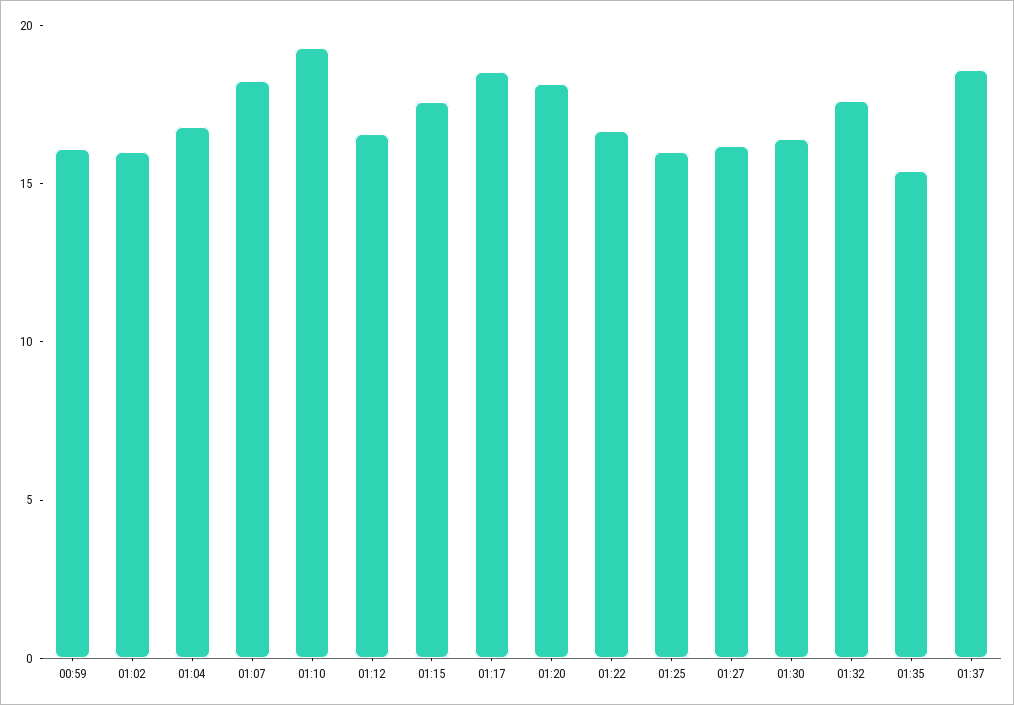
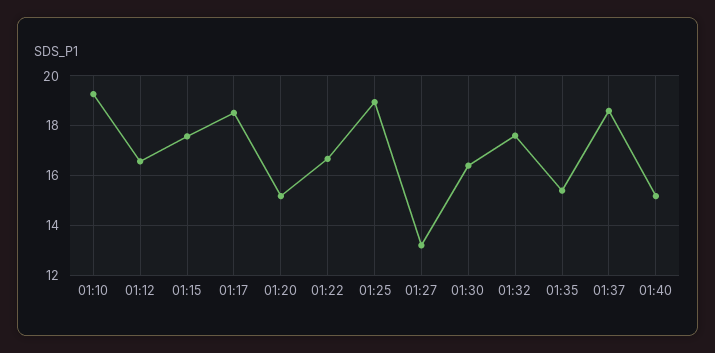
00:59: 16 -> none
01:02: 16 -> none
01:04: 17 -> none
01:07: 18 -> none
01:20: 18 -> 15.25
01:25: 16 -> 19
01:27: 16 -> 13.25
01:40: none -> 15.25

